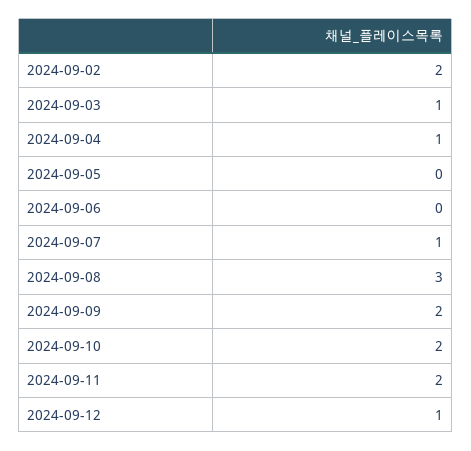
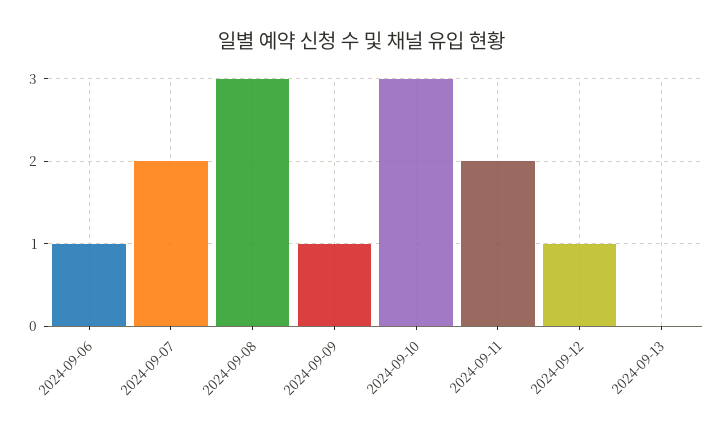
2024-09-02: 2 -> none
2024-09-03: 1 -> none
2024-09-04: 1 -> none
2024-09-05: 0 -> none
2024-09-06: 0 -> 1
2024-09-07: 1 -> 2
2024-09-09: 2 -> 1
2024-09-10: 2 -> 3
2024-09-13: none -> 0

